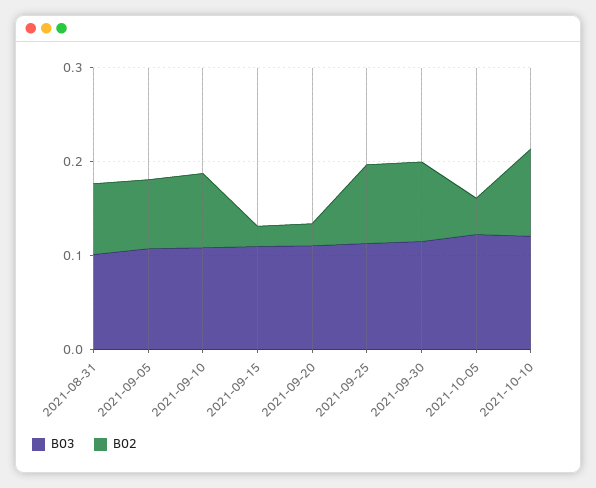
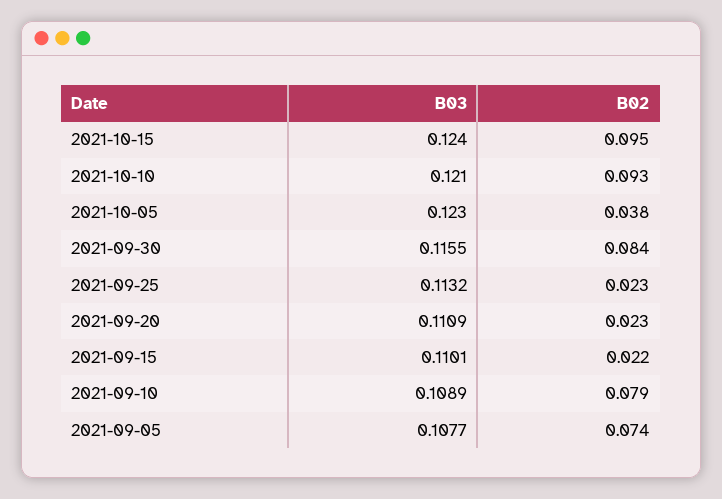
B03, 2021-08-31: 0.1 -> none
B02, 2021-08-31: 0.08 -> none
B02, 2021-09-25: 0.08 -> 0.023
B03, 2021-10-15: none -> 0.124
B02, 2021-10-15: none -> 0.095

